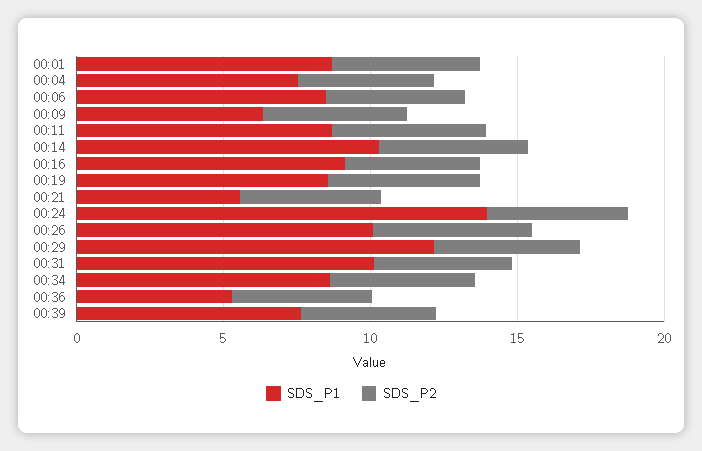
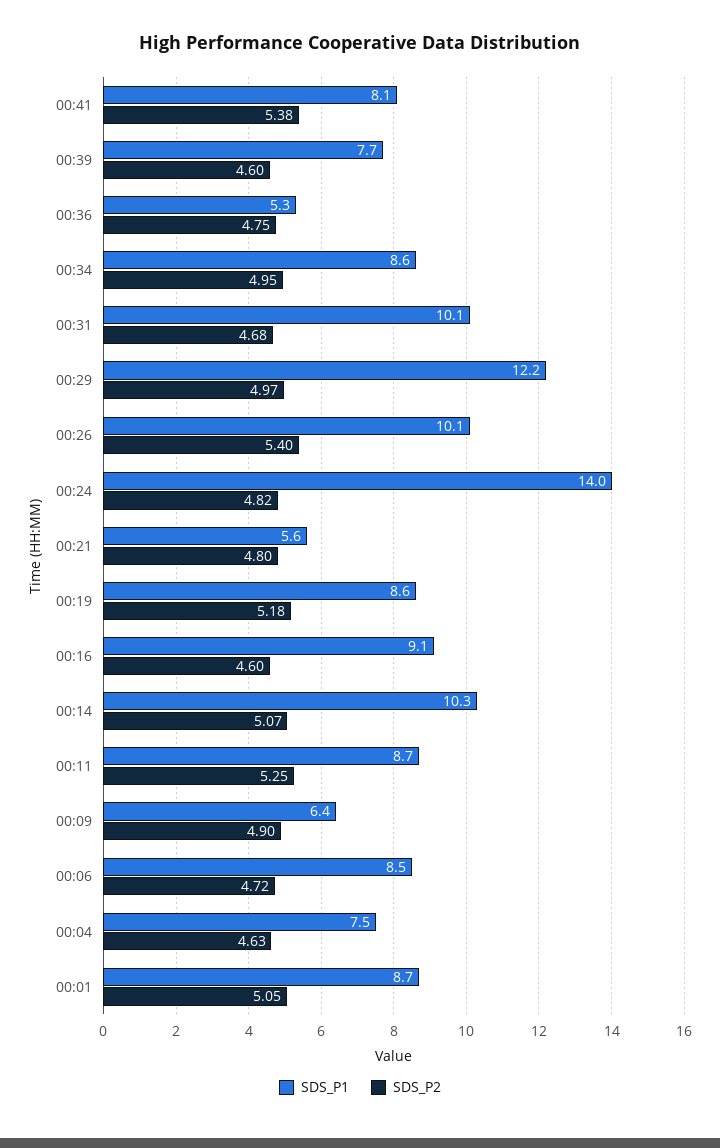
SDS_P1, 00:41: none -> 8.1
SDS_P2, 00:41: none -> 5.38

